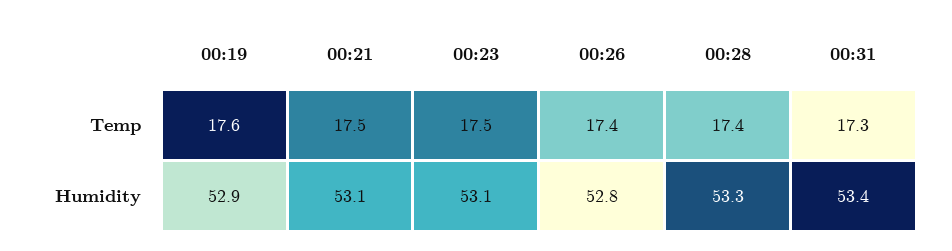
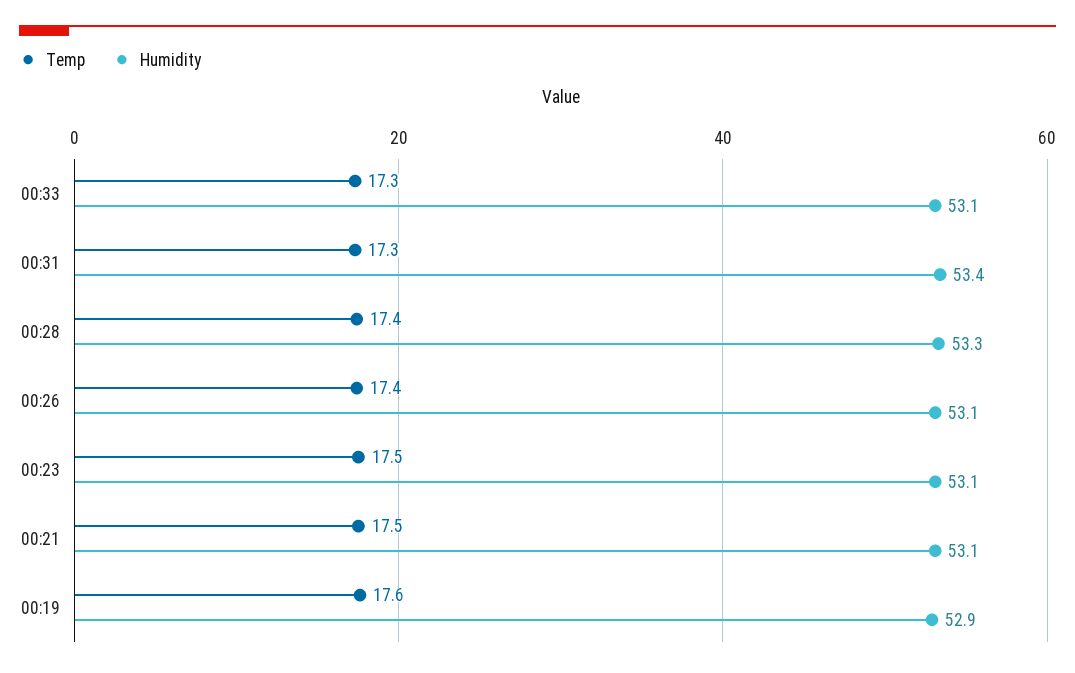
Humidity, 00:26: 52.8 -> 53.1
Temp, 00:33: none -> 17.3
Humidity, 00:33: none -> 53.1

